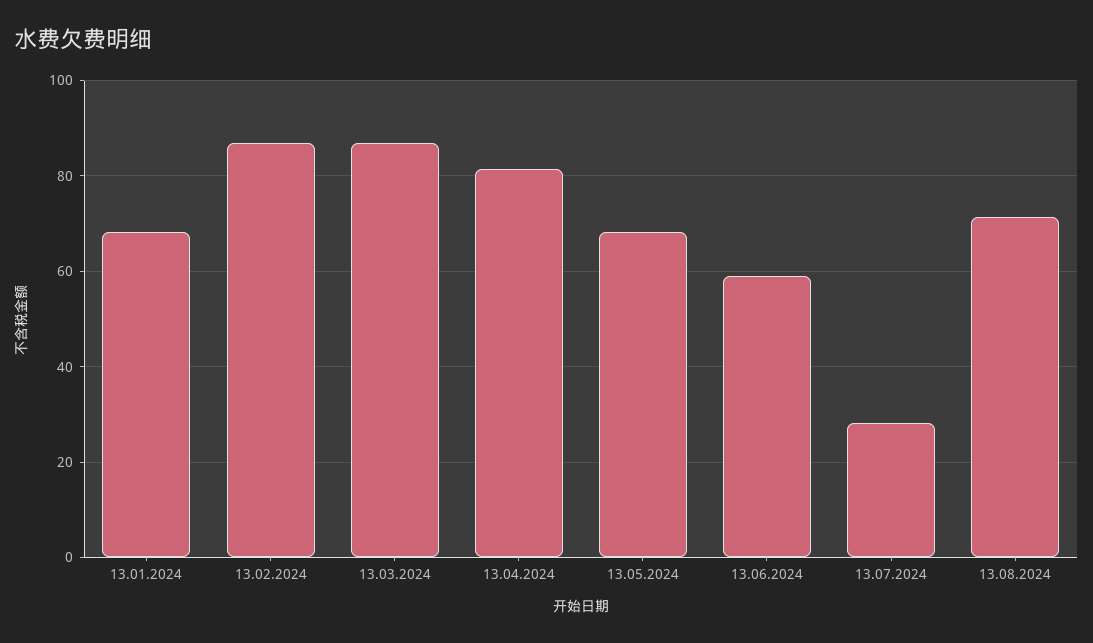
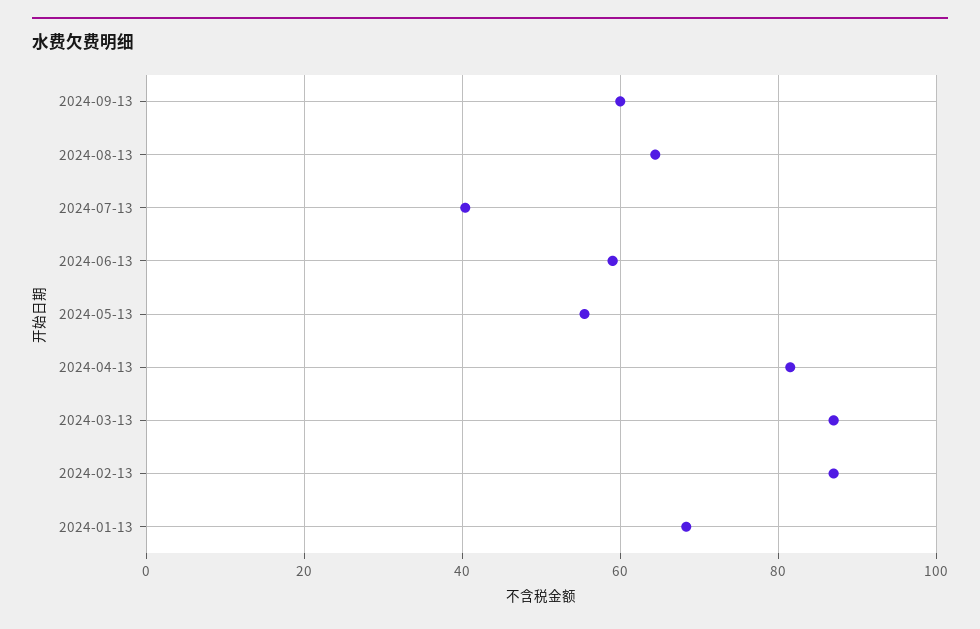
13.05.2024: 68 -> 56
13.07.2024: 28 -> 40
13.08.2024: 72 -> 64
2024-09-13: none -> 60

